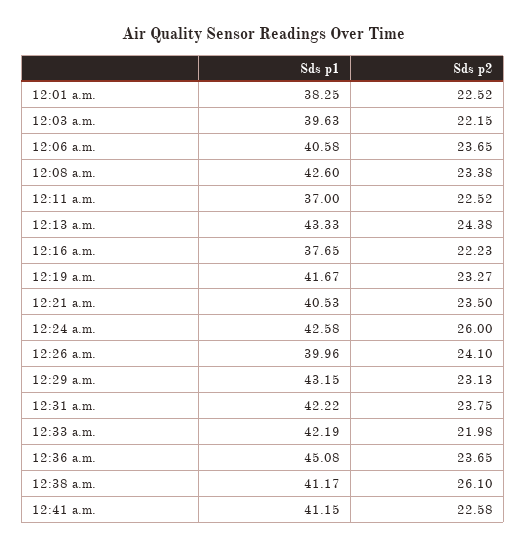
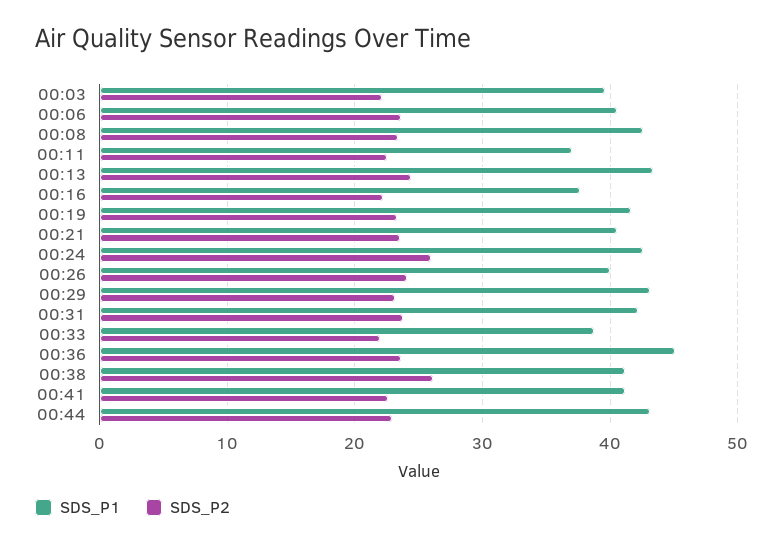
Sds p1, 12:01 a.m.: 38.25 -> none
Sds p2, 12:01 a.m.: 22.52 -> none
Sds p1, 12:33 a.m.: 42.19 -> 39
Sds p1, 00:44: none -> 43
Sds p2, 00:44: none -> 23

